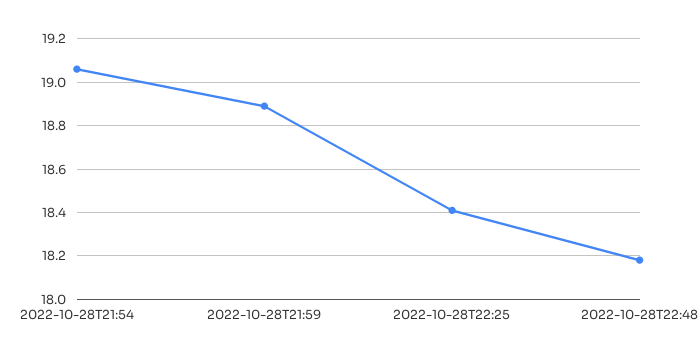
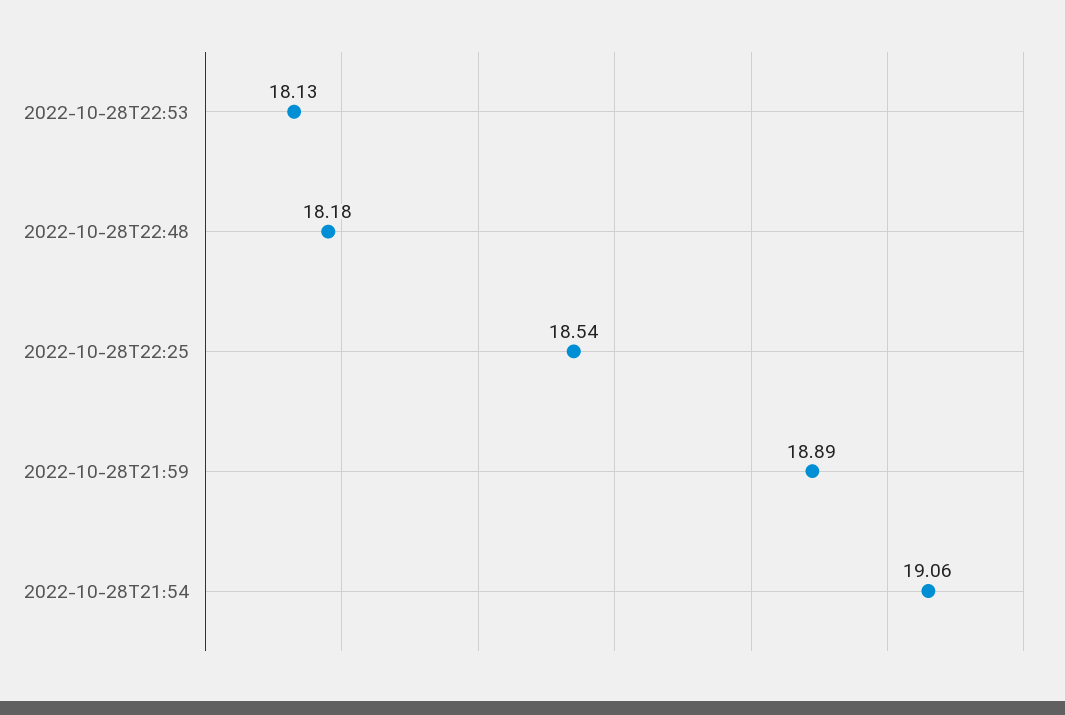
2022-10-28T22:25: 18.4 -> 18.54
2022-10-28T22:53: none -> 18.13

